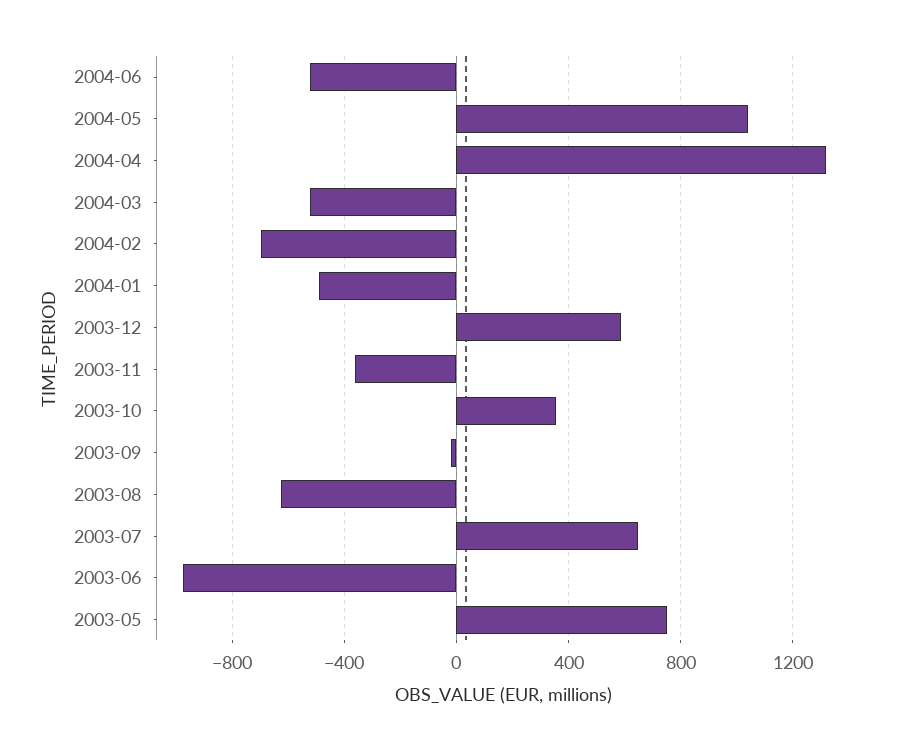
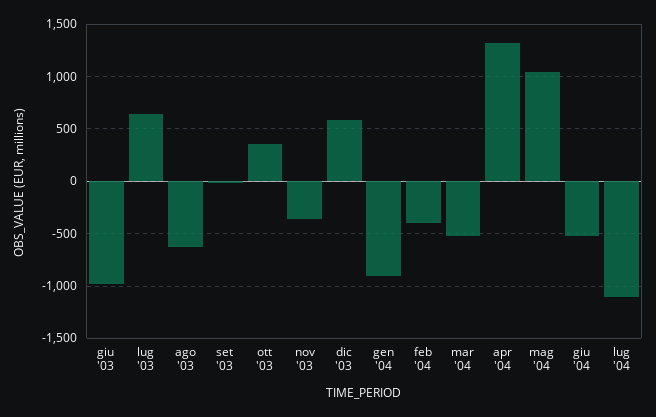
2004-02: -700 -> -400
2004-01: -500 -> -900
2003-05: 750 -> none
lug '04: none -> -1100

